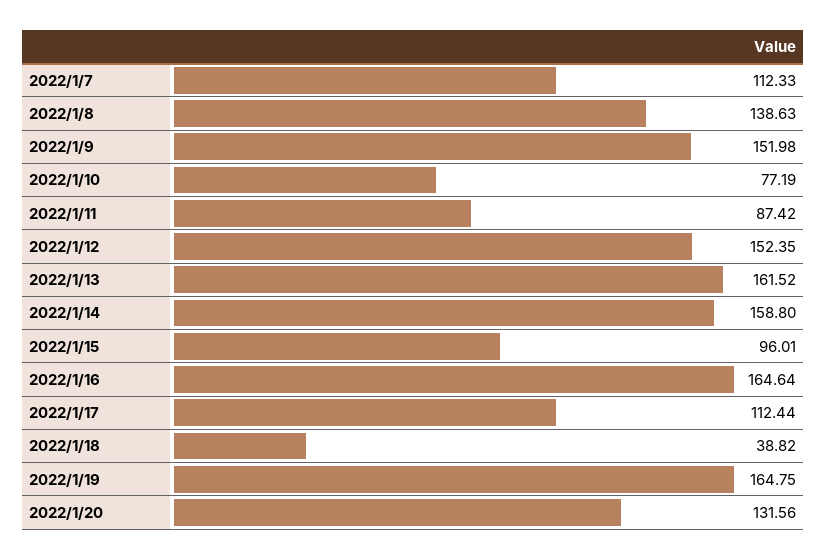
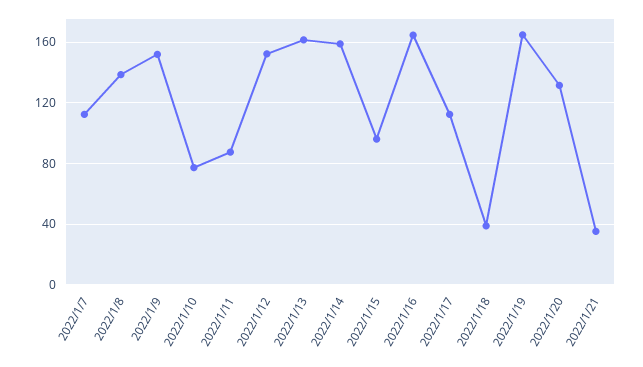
2022/1/21: none -> 35

